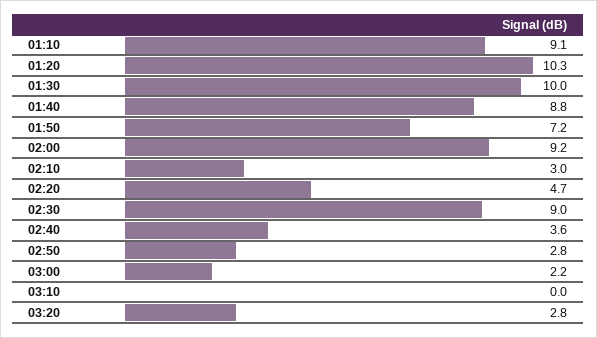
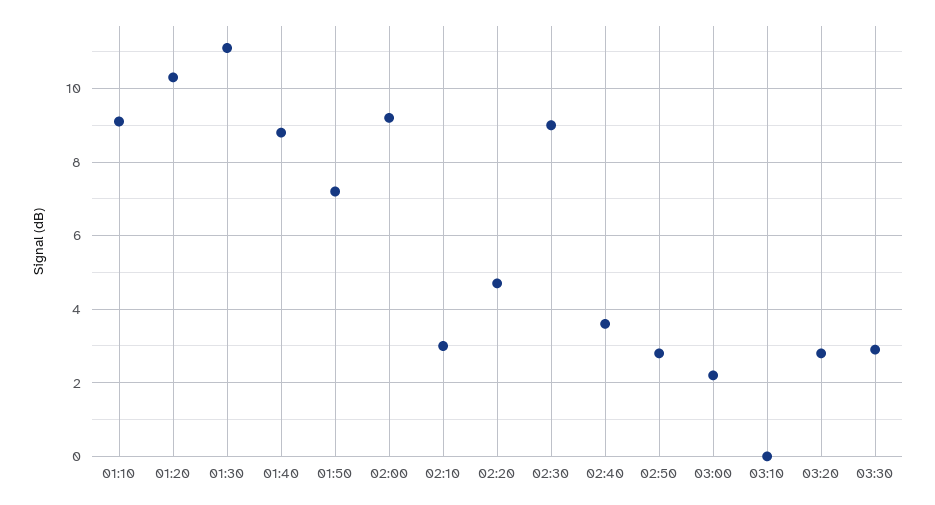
01:30: 10 -> 11
03:30: none -> 3

